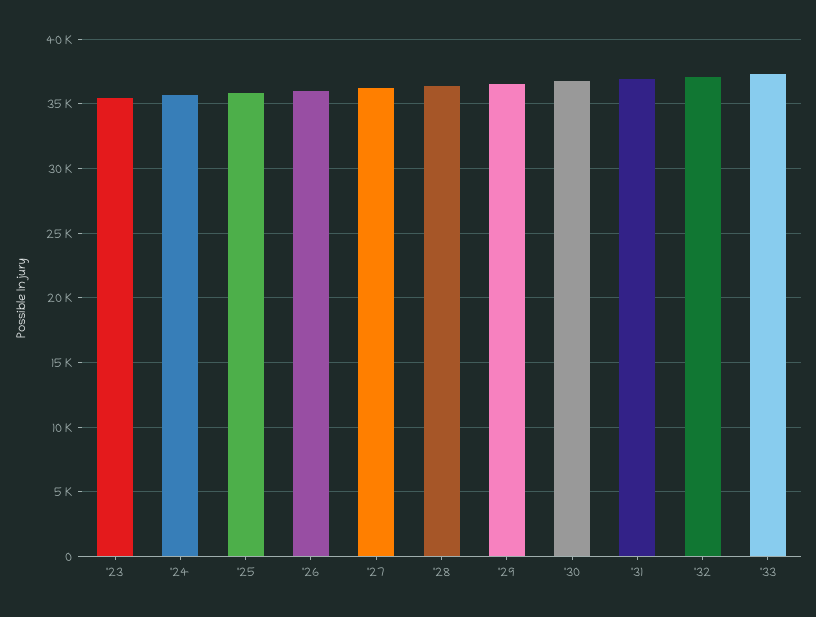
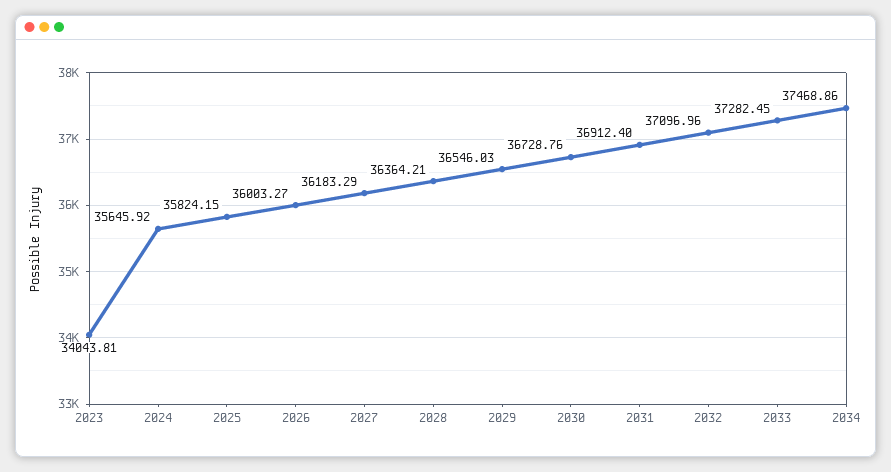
'23: 35500 -> 34043.81
2034: none -> 37468.86

